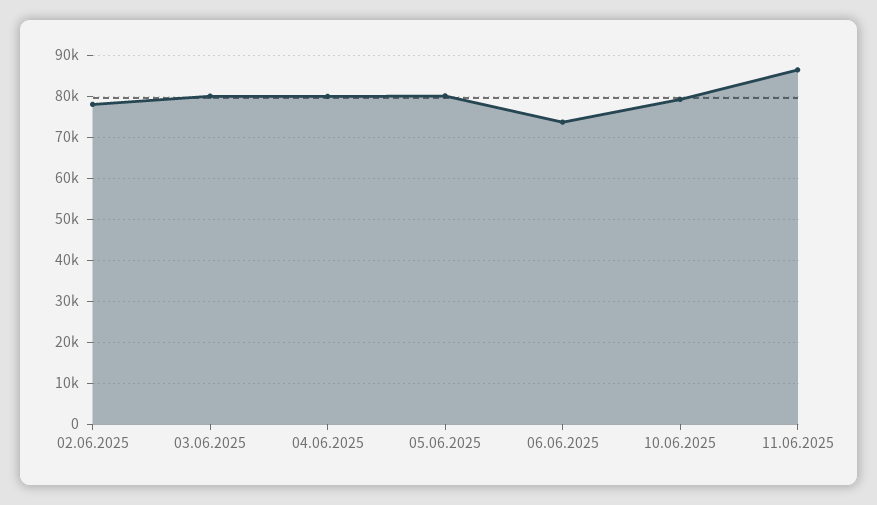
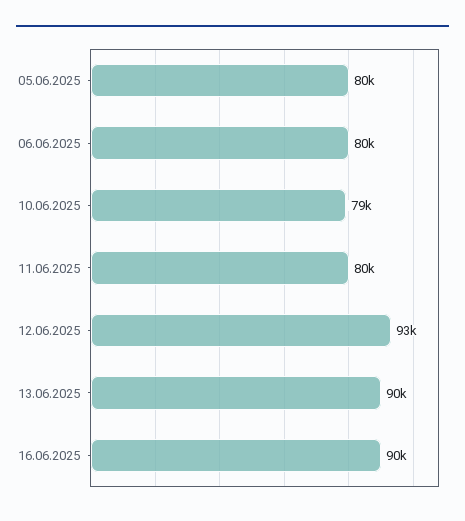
02.06.2025: 78000 -> none
03.06.2025: 80000 -> none
04.06.2025: 80000 -> none
06.06.2025: 74000 -> 80000
11.06.2025: 86000 -> 80000
12.06.2025: none -> 93000
13.06.2025: none -> 90000
16.06.2025: none -> 90000

